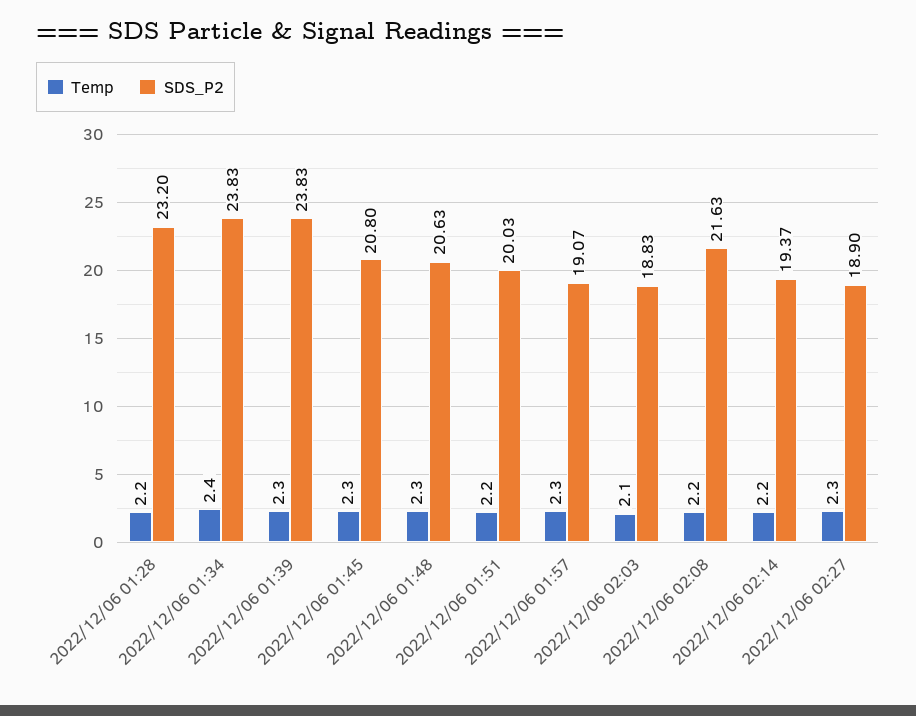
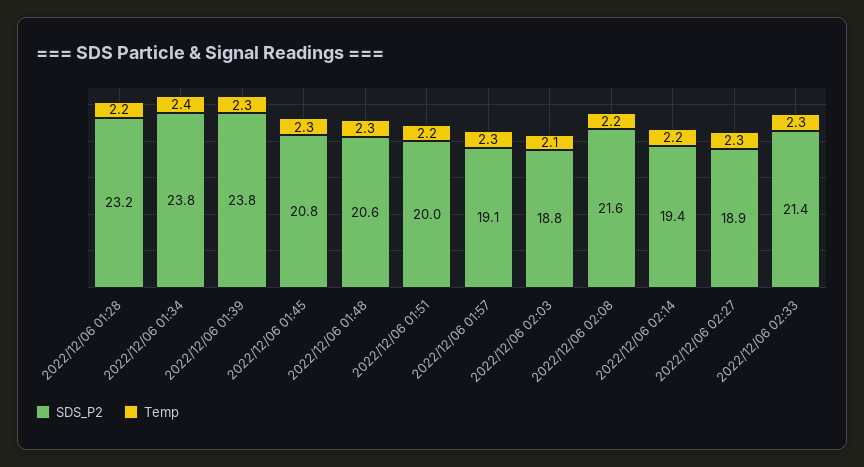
SDS_P2, 2022/12/06 02:33: none -> 21.4
Temp, 2022/12/06 02:33: none -> 2.3

